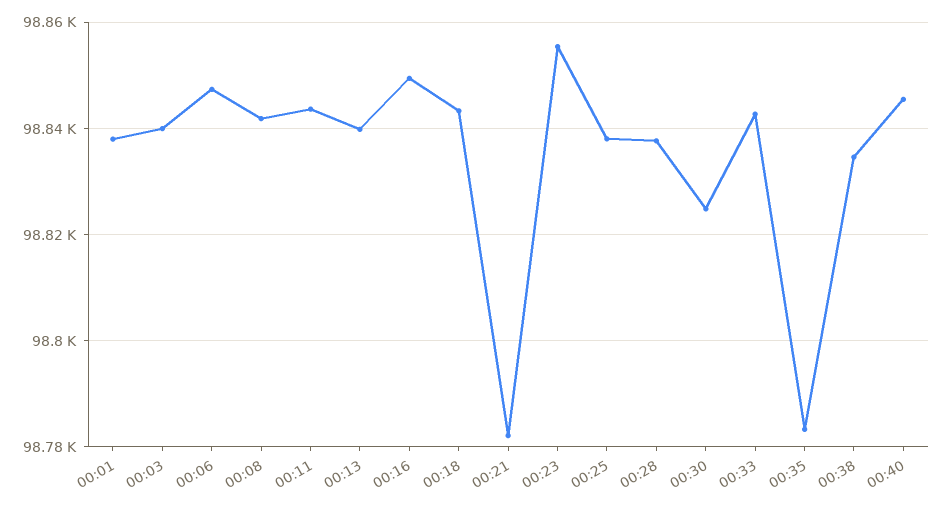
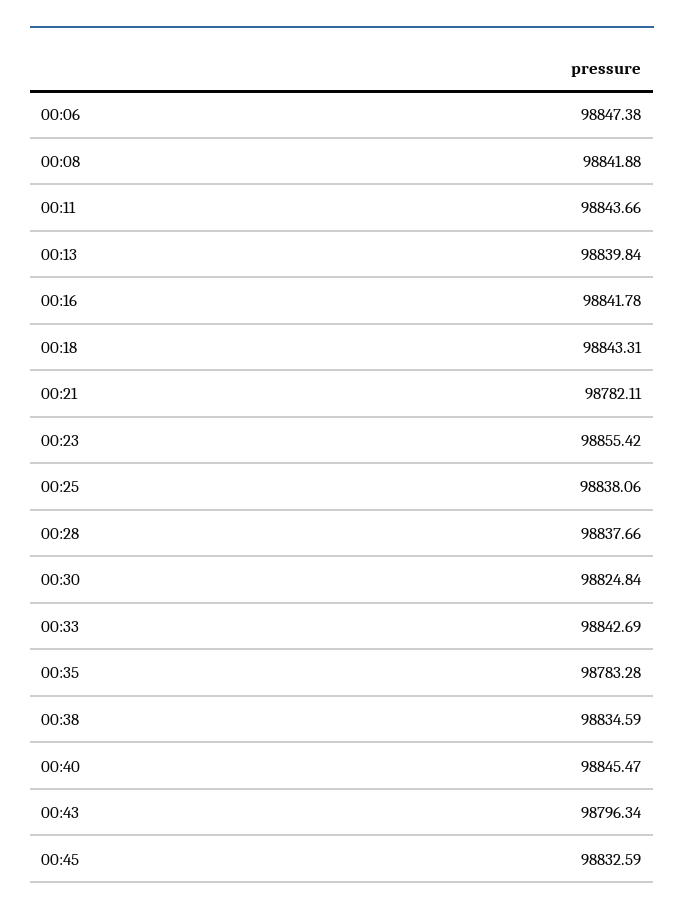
00:01: 98838 -> none
00:03: 98840 -> none
00:16: 98850 -> 98841.78
00:43: none -> 98796.34
00:45: none -> 98832.59

